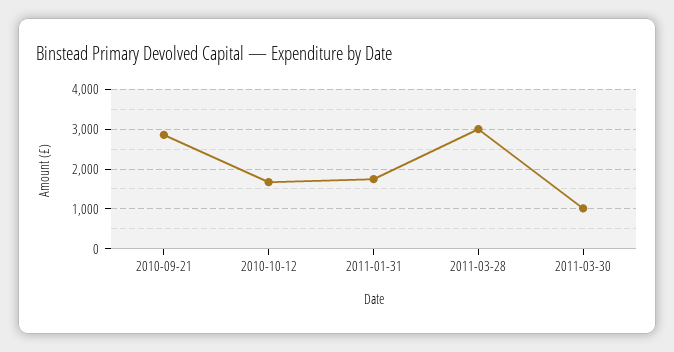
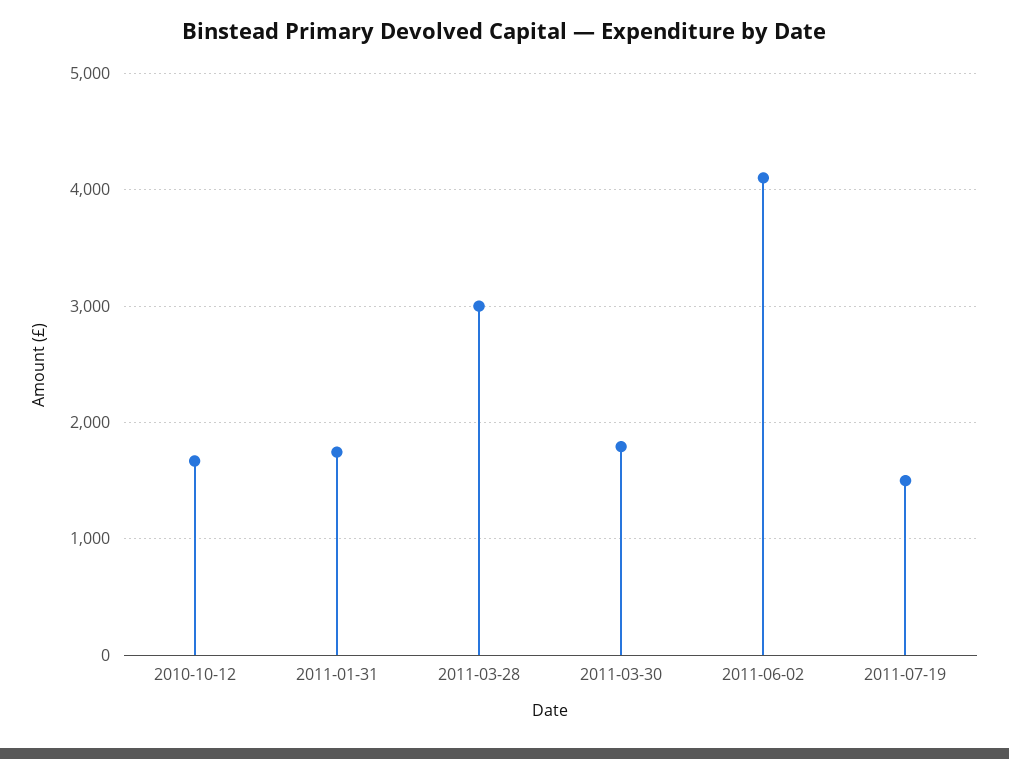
2010-09-21: 2800 -> none
2011-03-30: 1000 -> 1800
2011-06-02: none -> 4100
2011-07-19: none -> 1500

